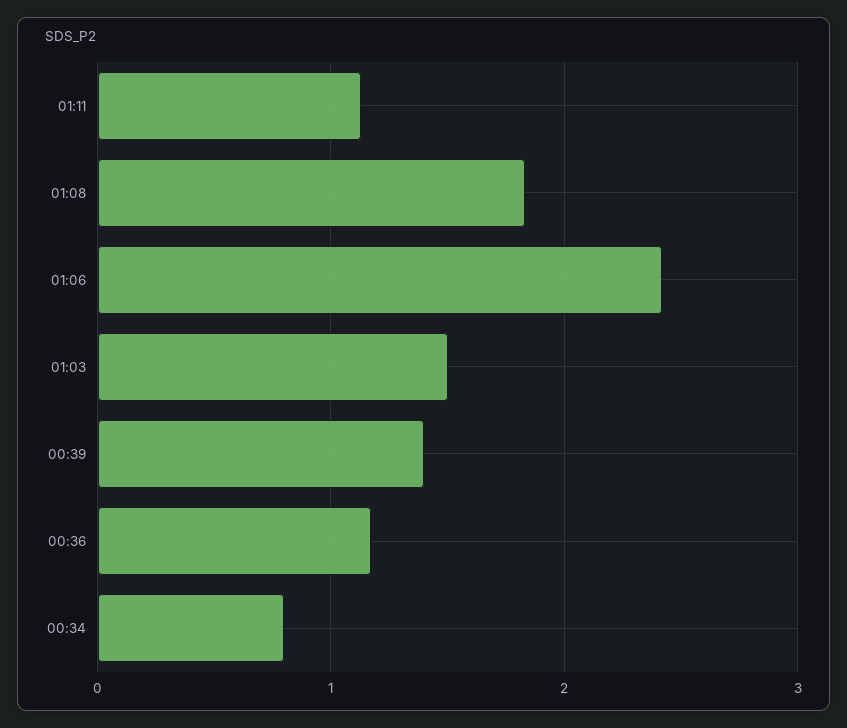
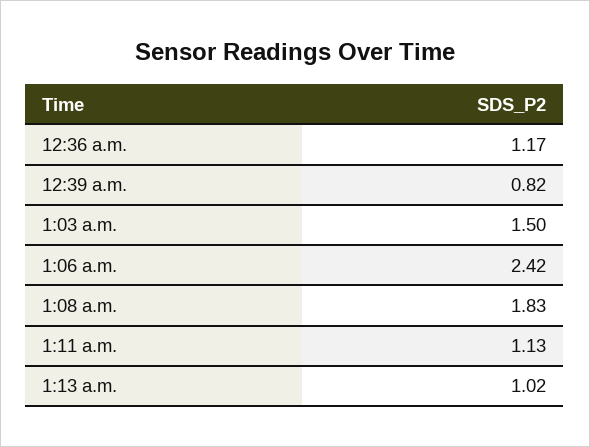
00:39: 1.4 -> 0.82
00:34: 0.8 -> none
1:13 a.m.: none -> 1.02

